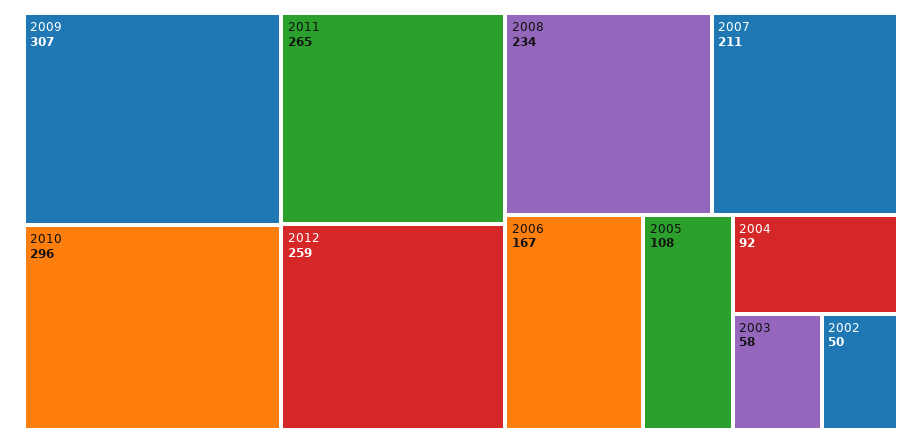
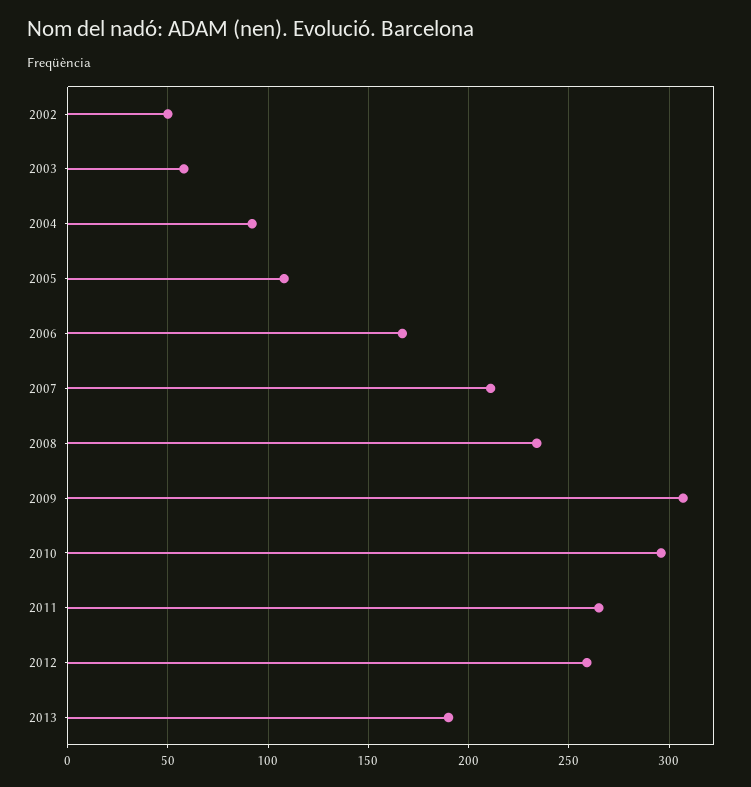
2013: none -> 190

